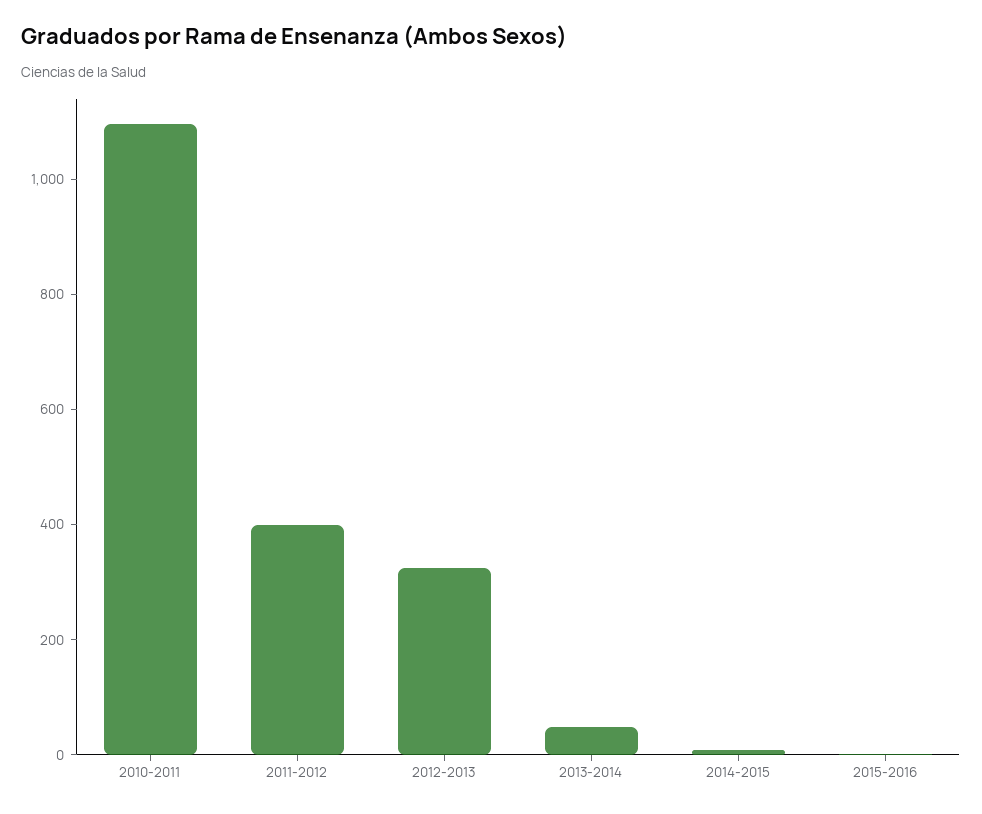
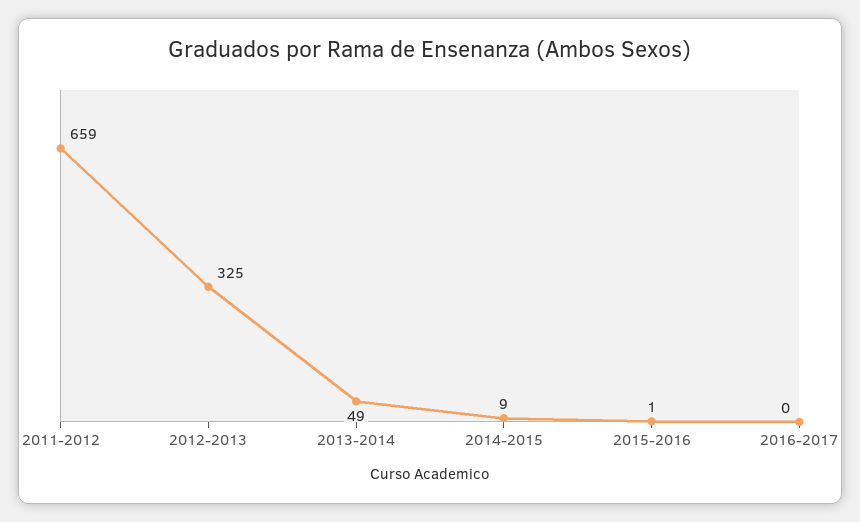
2010-2011: 1100 -> none
2011-2012: 400 -> 659
2016-2017: none -> 0

